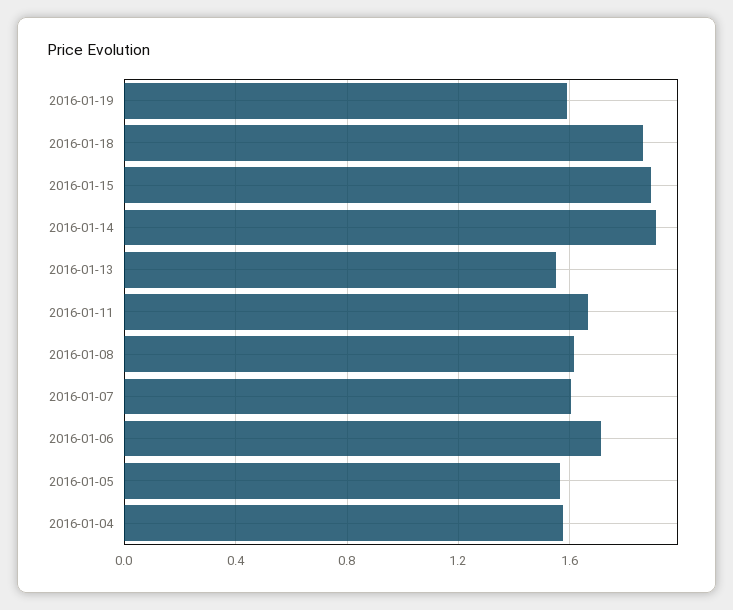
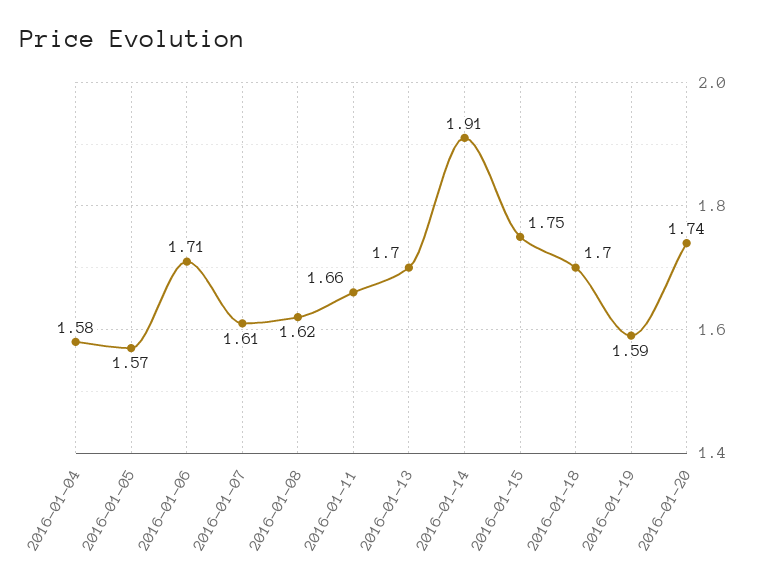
2016-01-18: 1.85 -> 1.7
2016-01-15: 1.9 -> 1.75
2016-01-13: 1.55 -> 1.7
2016-01-20: none -> 1.74

